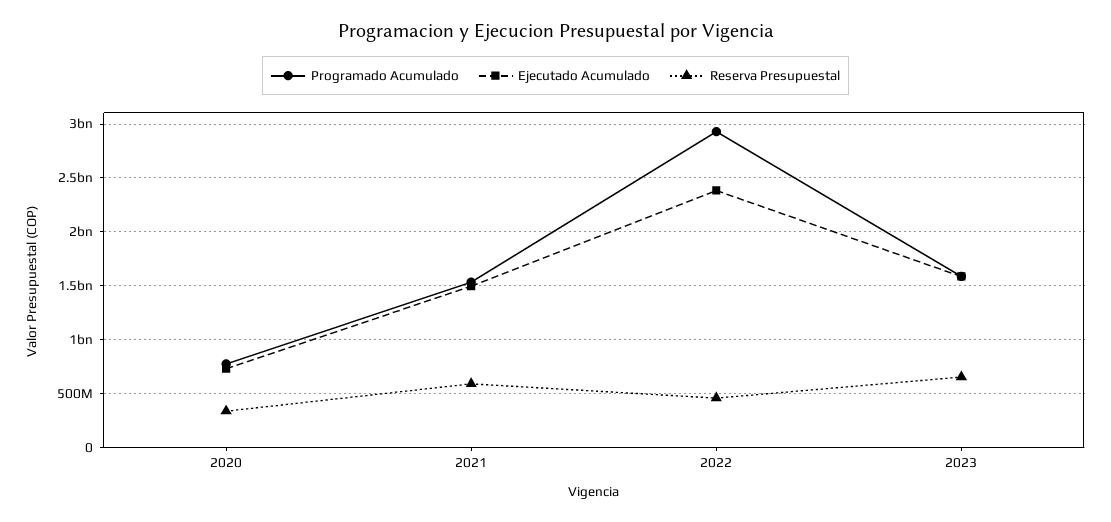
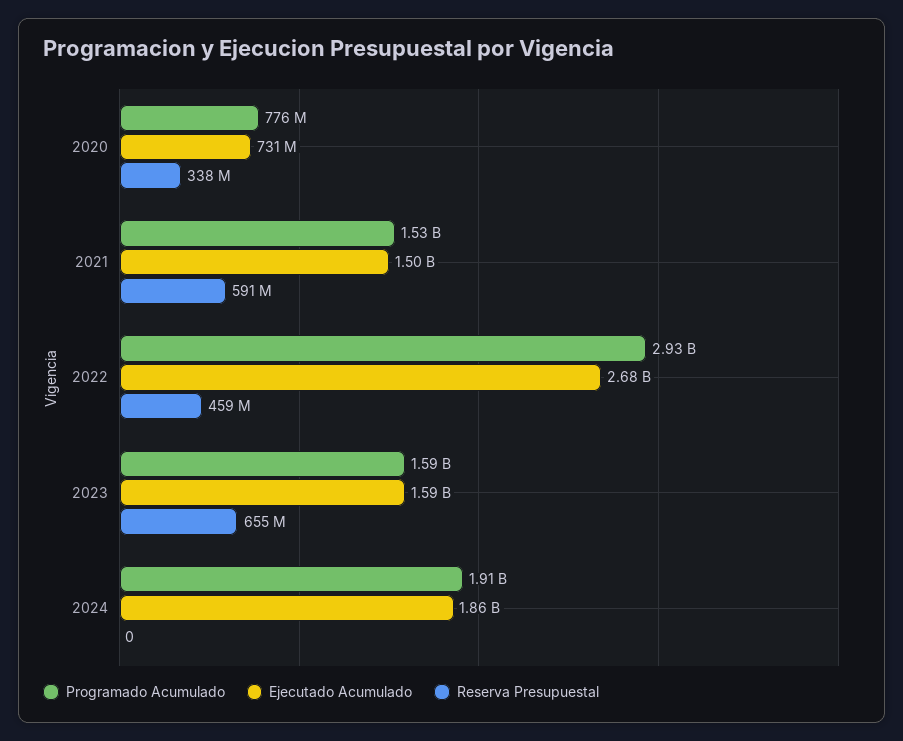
Ejecutado Acumulado, 2022: 2400000000 -> 2680000000
Programado Acumulado, 2024: none -> 1910000000
Ejecutado Acumulado, 2024: none -> 1860000000
Reserva Presupuestal, 2024: none -> 0

